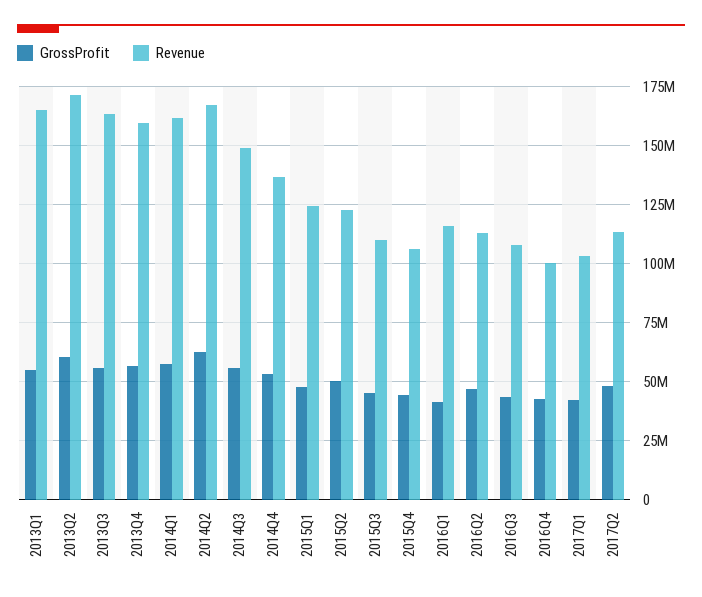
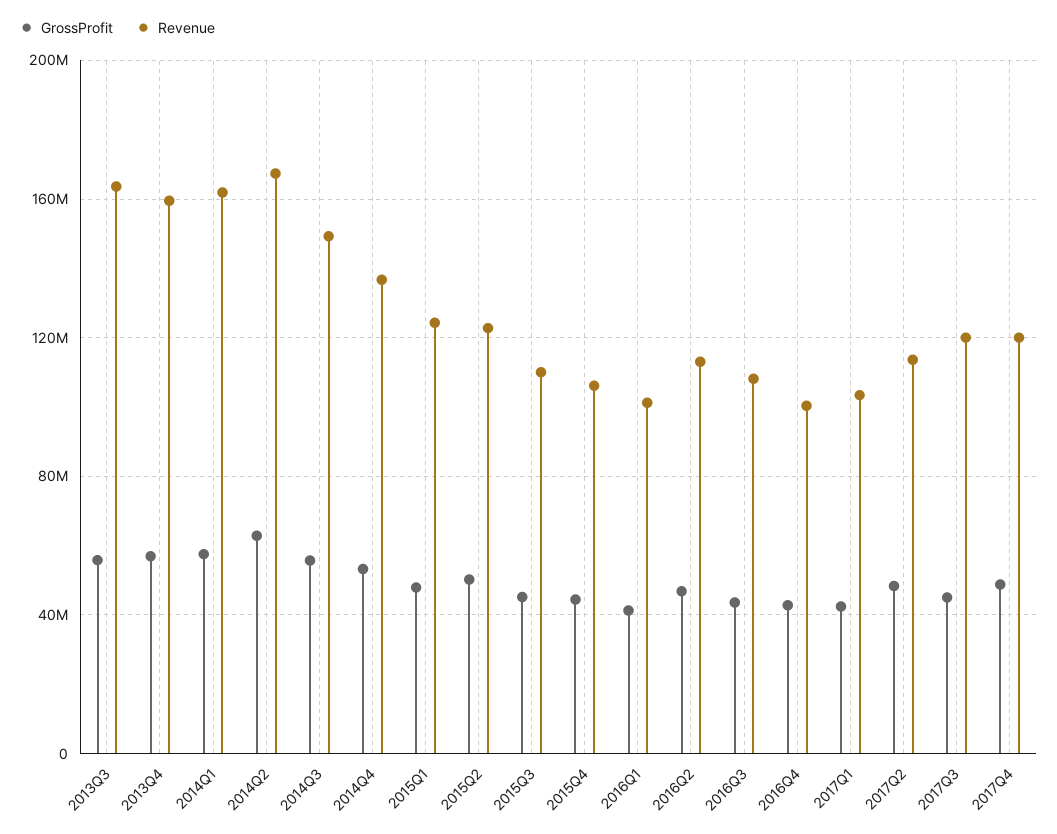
GrossProfit, 2013Q1: 55000000 -> none
Revenue, 2013Q1: 165000000 -> none
GrossProfit, 2013Q2: 60000000 -> none
Revenue, 2013Q2: 170000000 -> none
Revenue, 2016Q1: 115000000 -> 100000000
GrossProfit, 2017Q3: none -> 45000000
Revenue, 2017Q3: none -> 120000000
GrossProfit, 2017Q4: none -> 50000000
Revenue, 2017Q4: none -> 120000000

